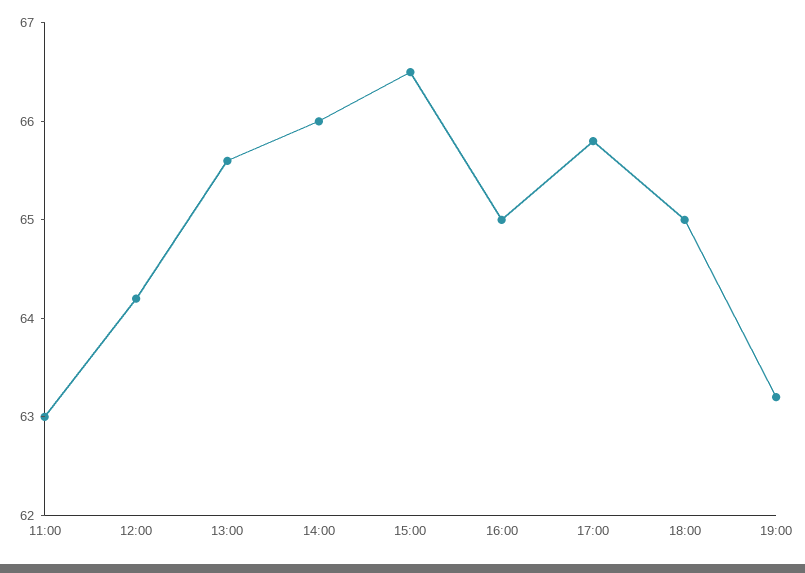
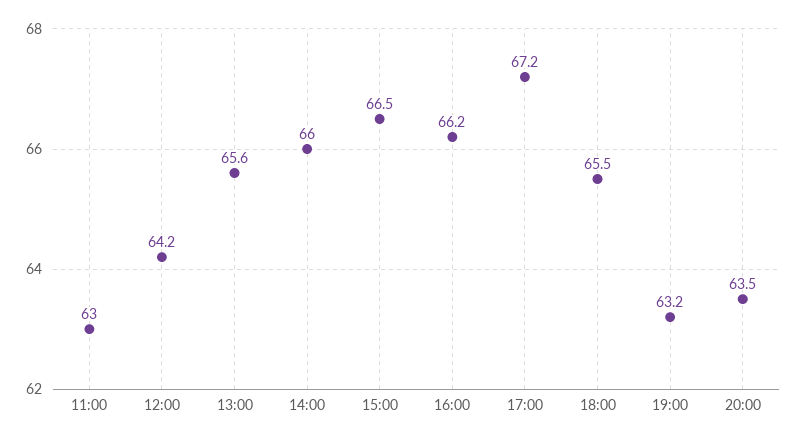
16:00: 65 -> 66.2
17:00: 65.8 -> 67.2
18:00: 65 -> 65.5
20:00: none -> 63.5

